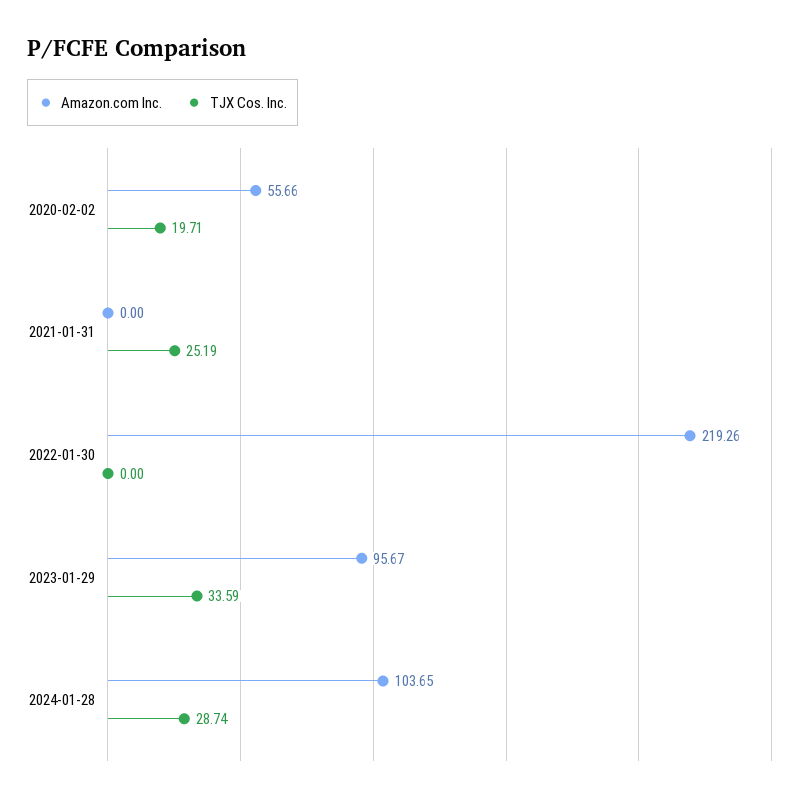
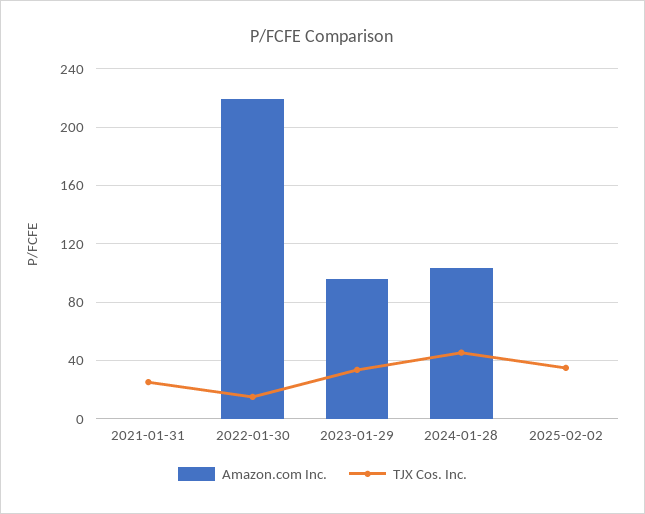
Amazon.com Inc., 2020-02-02: 55.66 -> none
TJX Cos. Inc., 2020-02-02: 19.71 -> none
TJX Cos. Inc., 2022-01-30: 0 -> 15
TJX Cos. Inc., 2024-01-28: 28.74 -> 45
Amazon.com Inc., 2025-02-02: none -> 0
TJX Cos. Inc., 2025-02-02: none -> 35

